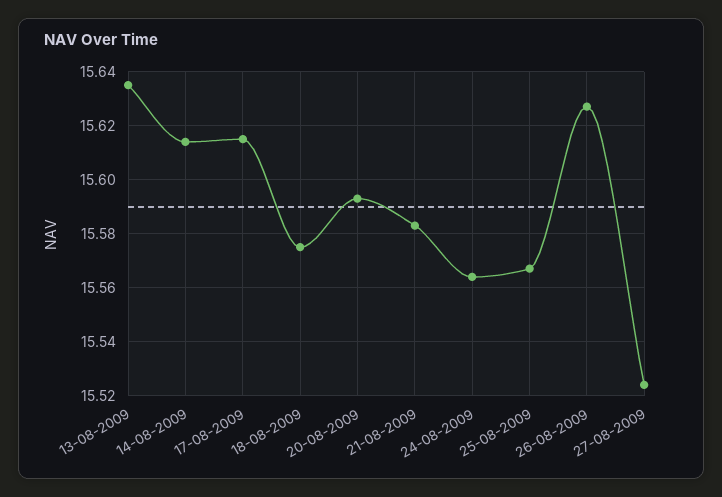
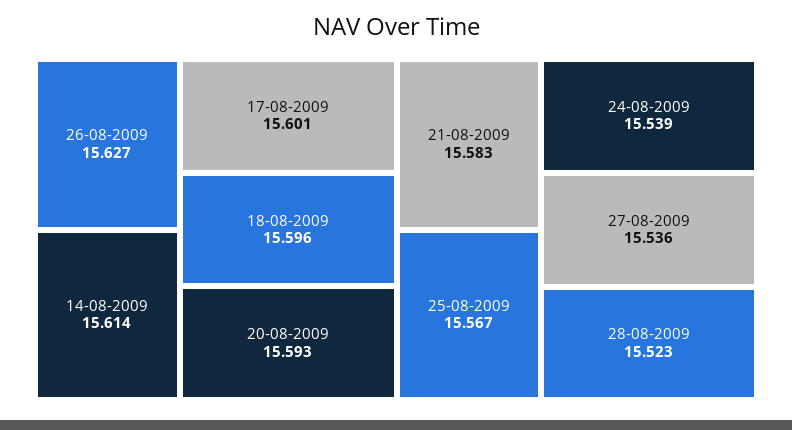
13-08-2009: 15.635 -> none
17-08-2009: 15.615 -> 15.601
18-08-2009: 15.575 -> 15.596
24-08-2009: 15.565 -> 15.539
27-08-2009: 15.525 -> 15.536
28-08-2009: none -> 15.523

